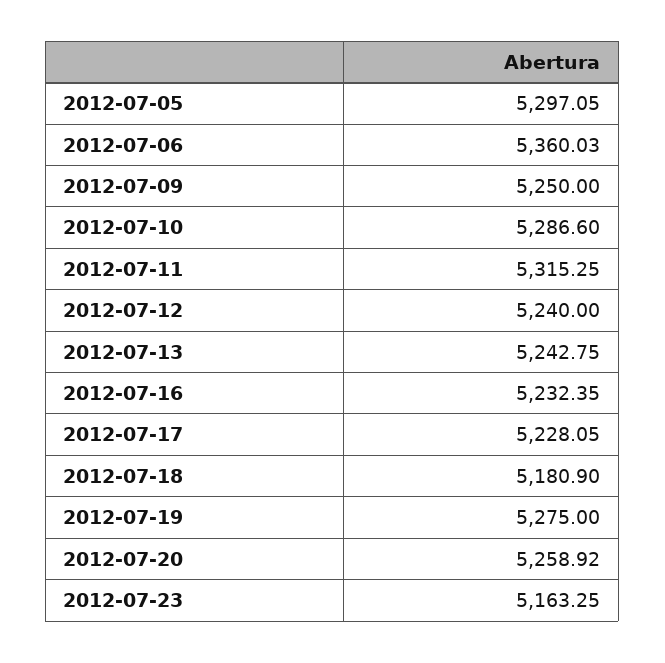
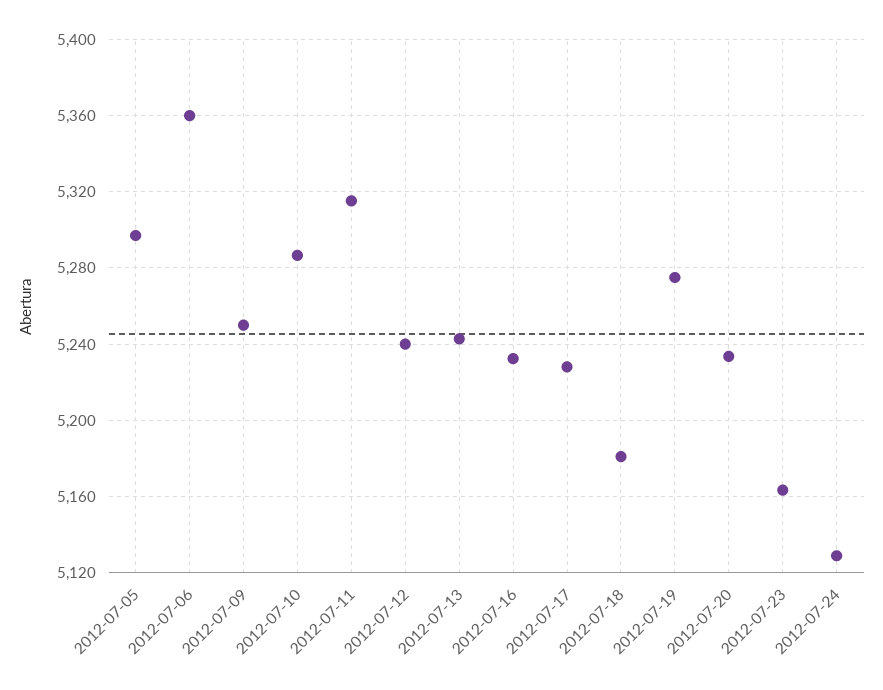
2012-07-20: 5258.92 -> 5235
2012-07-24: none -> 5130

